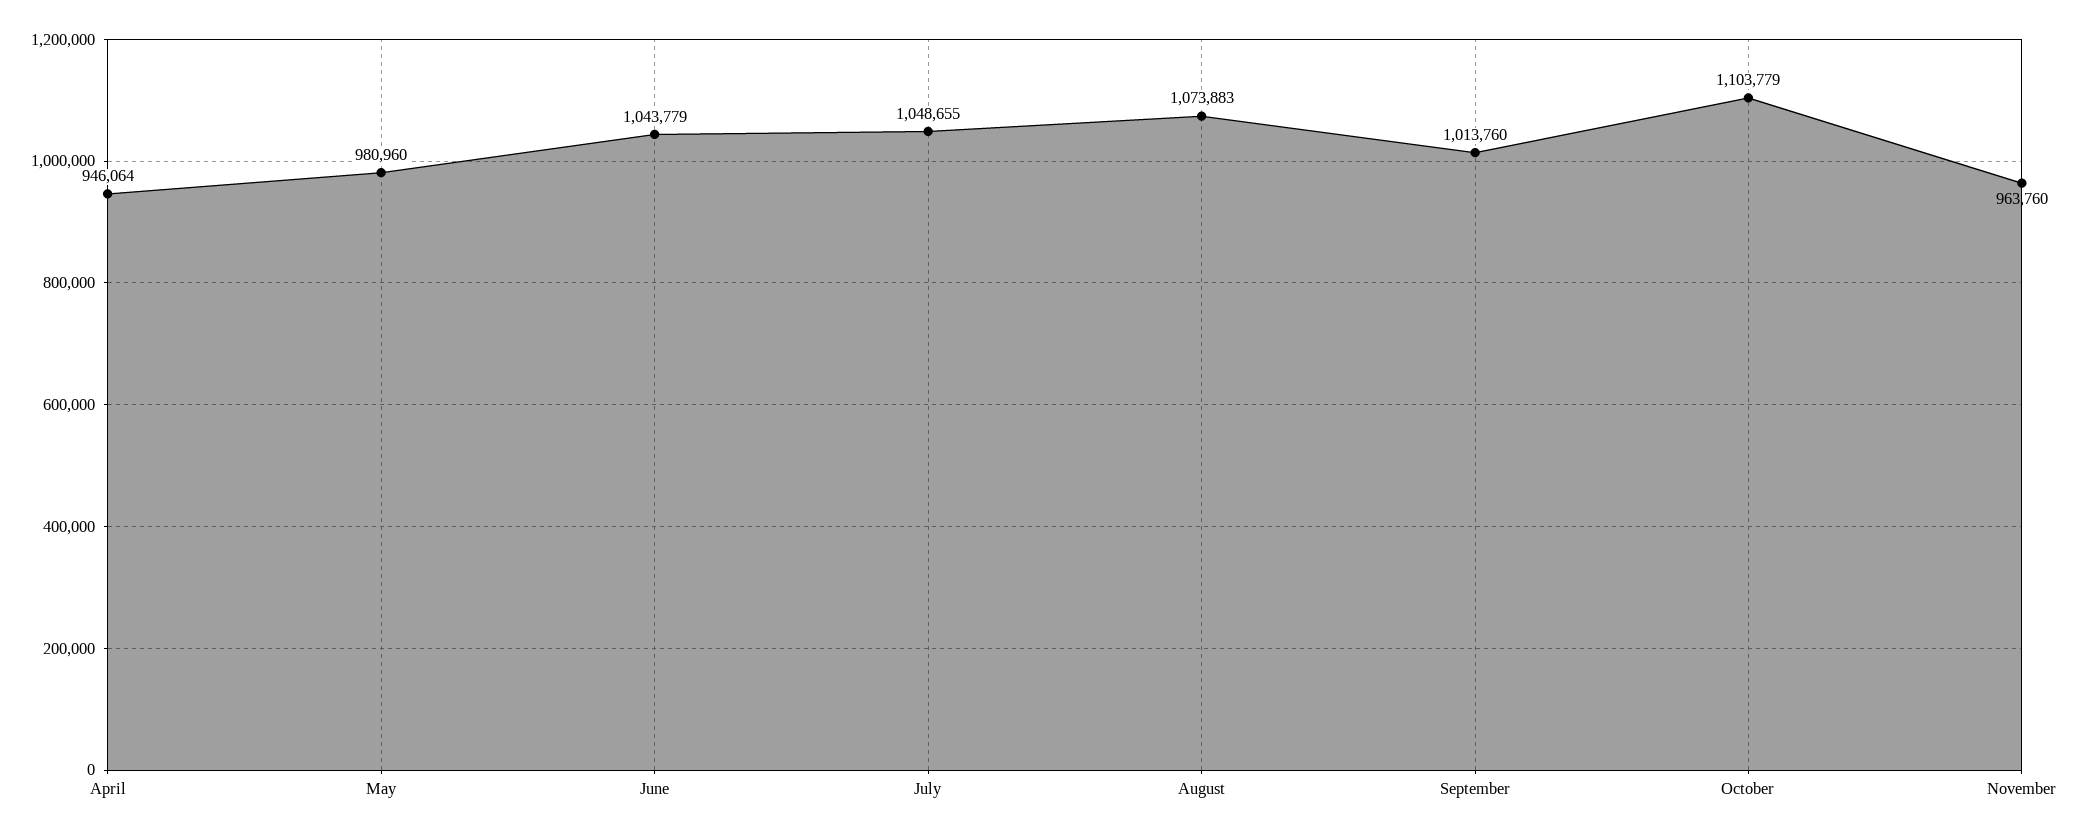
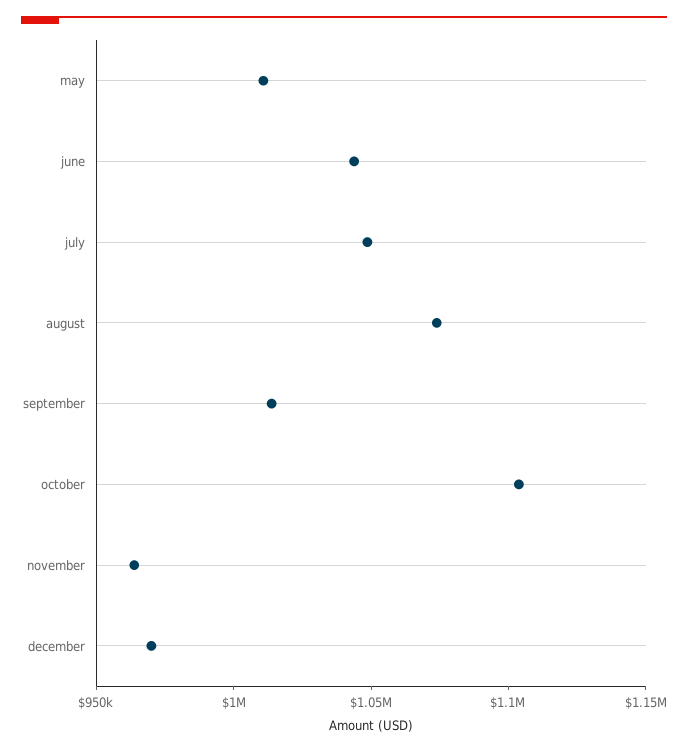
April: 946064 -> none
May: 980960 -> 1010000
december: none -> 970000

